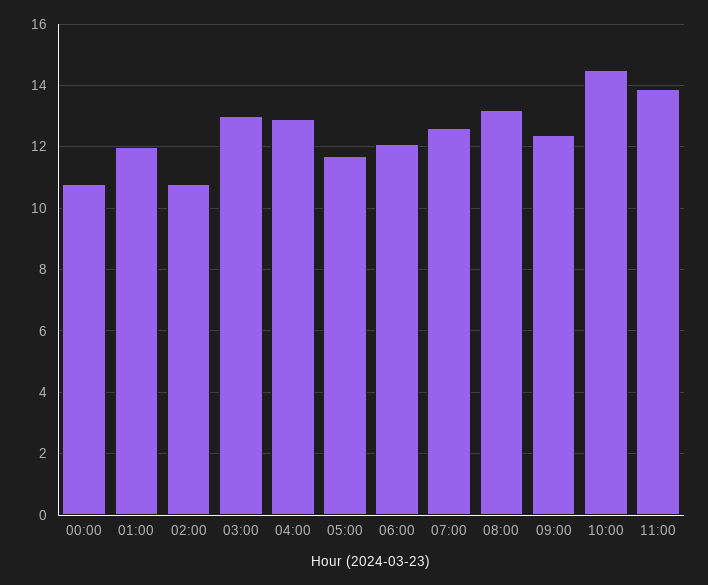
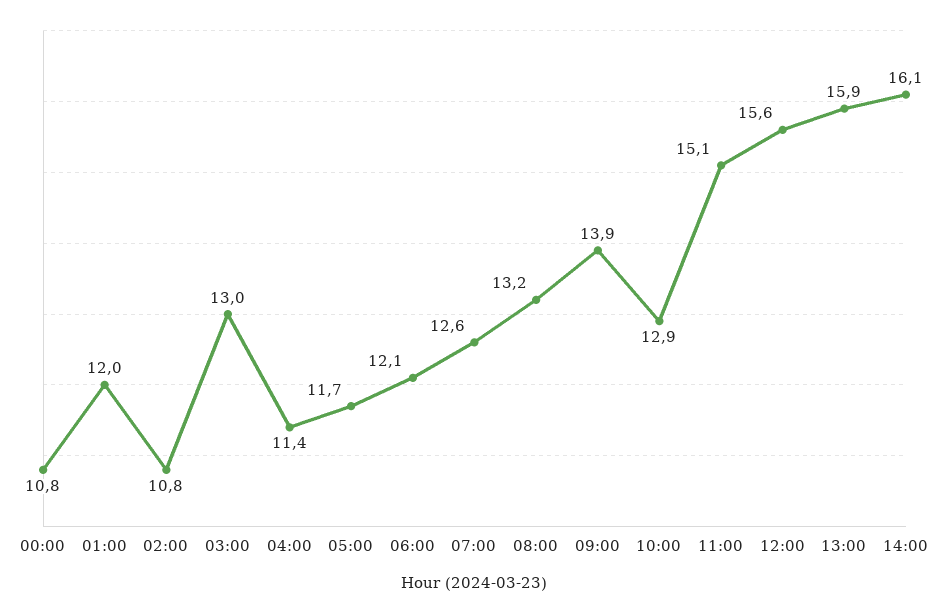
04:00: 13 -> 11.4
09:00: 12.5 -> 13.9
10:00: 14.5 -> 12.9
11:00: 14 -> 15.1
12:00: none -> 15.6
13:00: none -> 15.9
14:00: none -> 16.1

